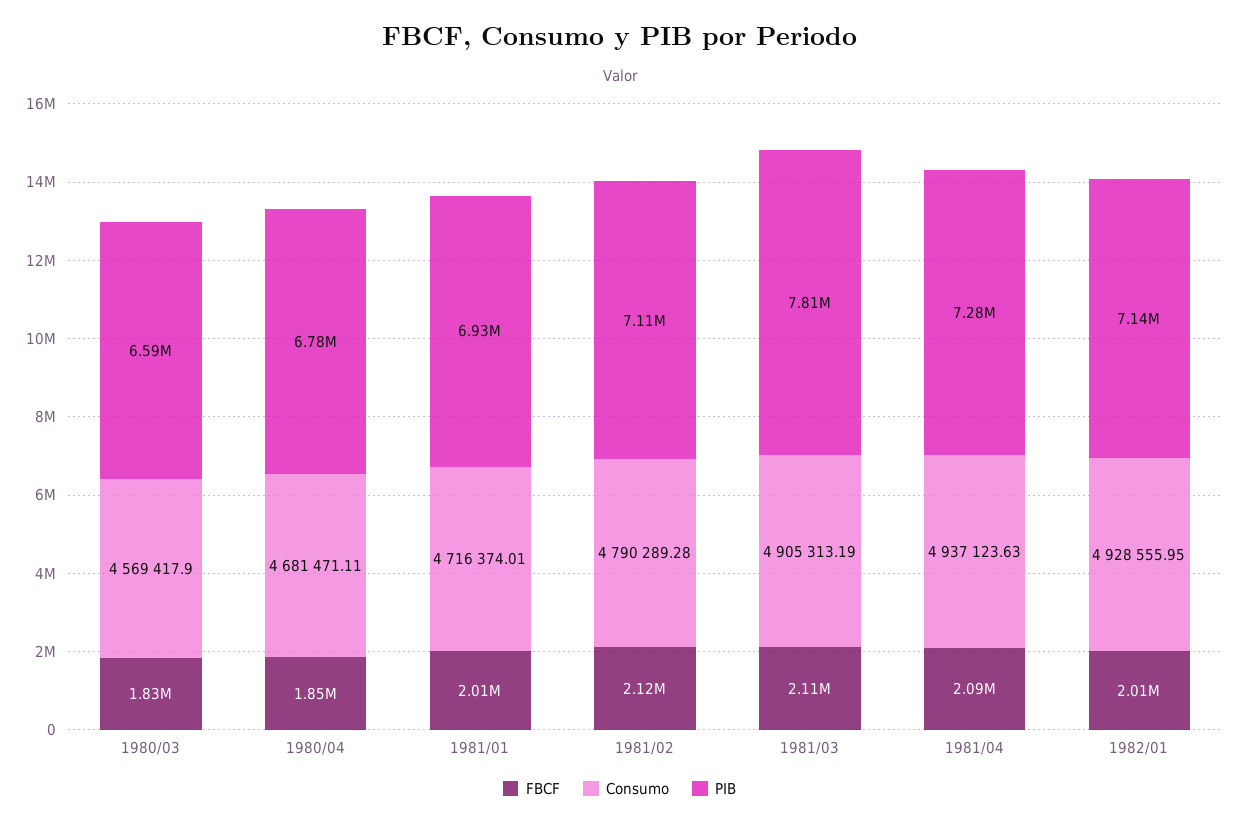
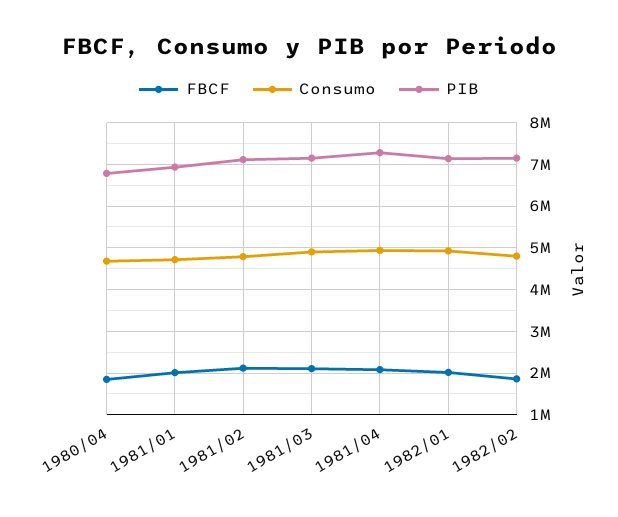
FBCF, 1980/03: 1830000 -> none
Consumo, 1980/03: 4569417.9 -> none
PIB, 1980/03: 6590000 -> none
PIB, 1981/03: 7810000 -> 7200000
FBCF, 1982/02: none -> 1800000
Consumo, 1982/02: none -> 4800000
PIB, 1982/02: none -> 7200000

